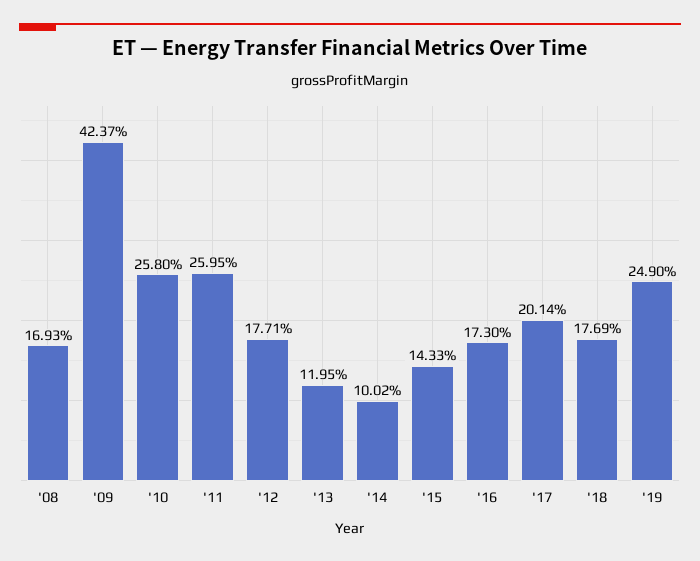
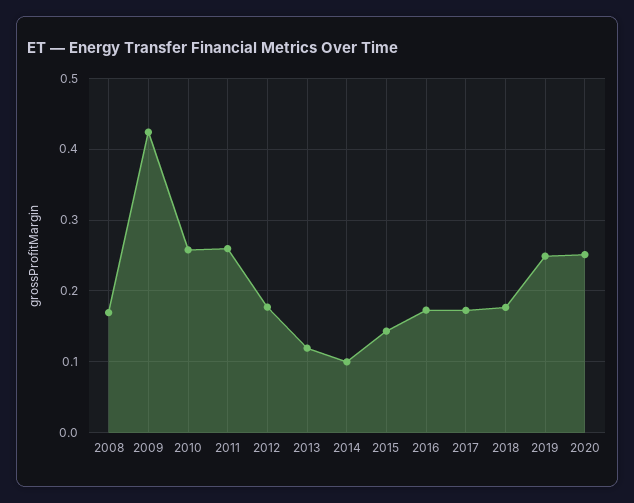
'17: 0.2014 -> 0.17
2020: none -> 0.25

